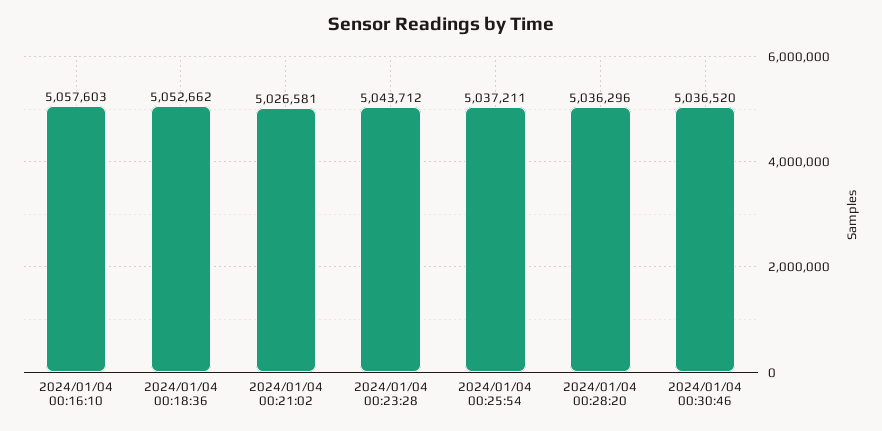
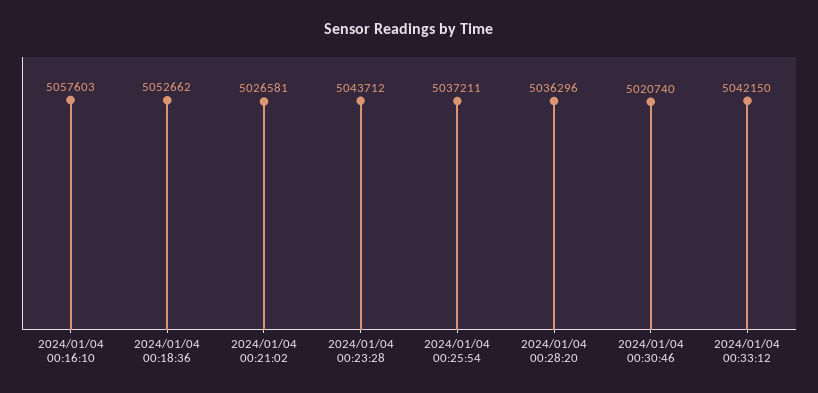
2024/01/04 00:30:46: 5036520 -> 5020740
2024/01/04 00:33:12: none -> 5042150

